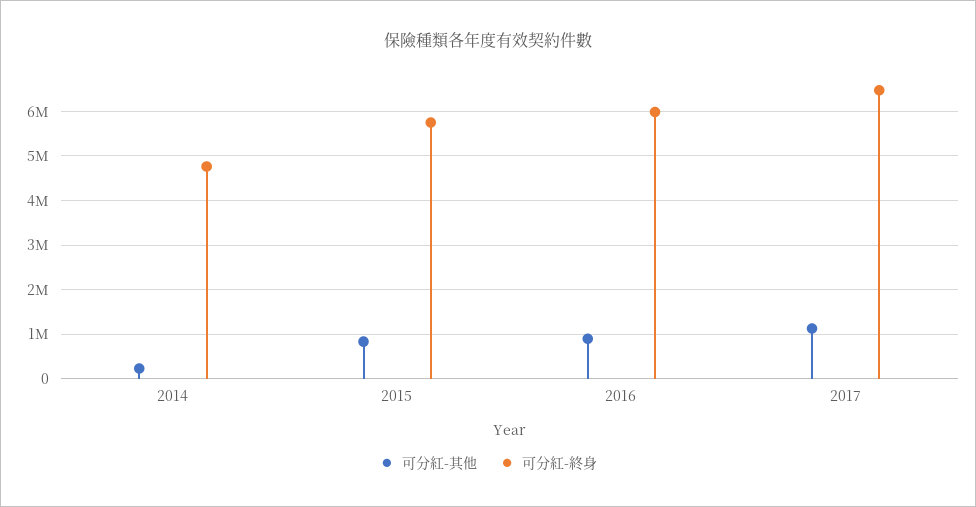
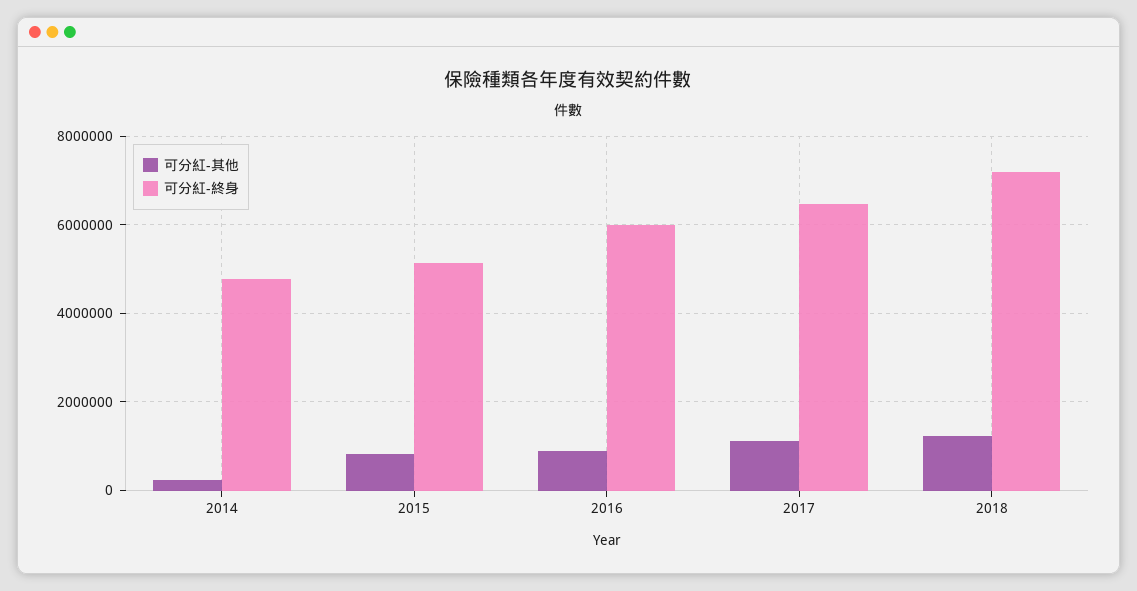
可分紅-終身, 2015: 5800000 -> 5200000
可分紅-其他, 2018: none -> 1200000
可分紅-終身, 2018: none -> 7200000

